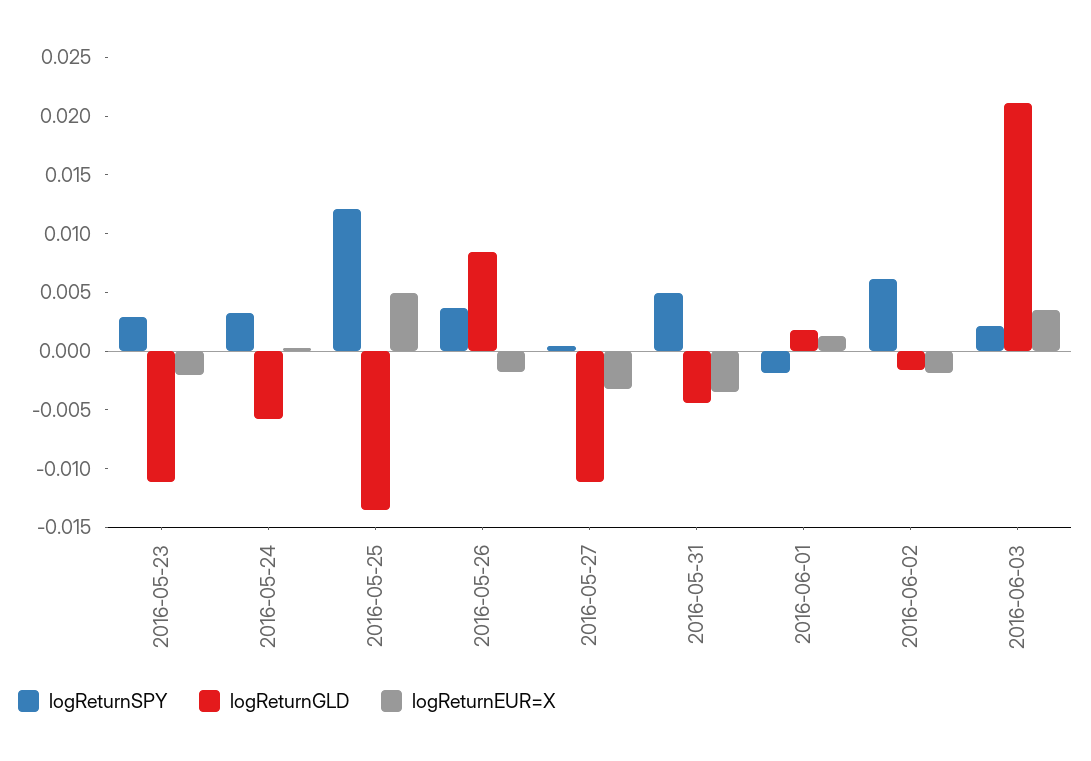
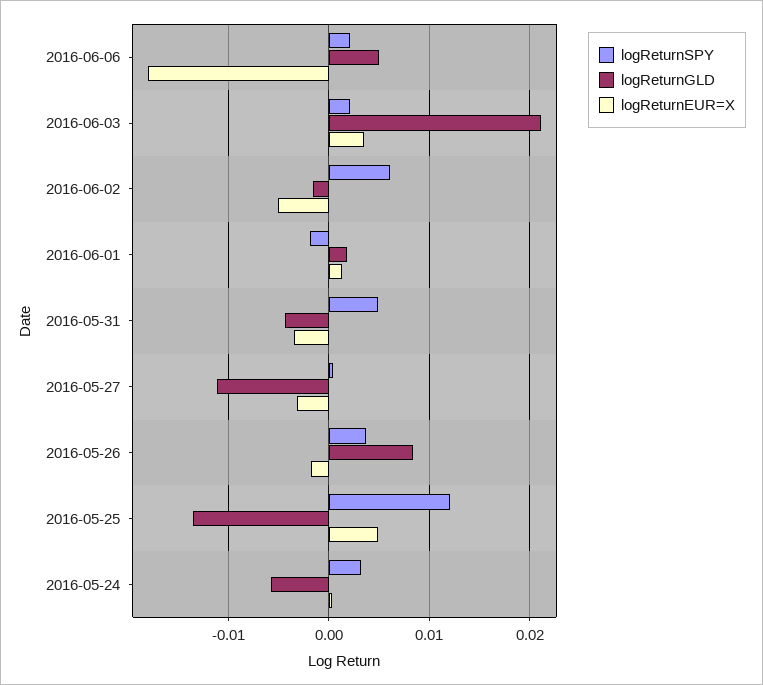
logReturnSPY, 2016-05-23: 0.003 -> none
logReturnGLD, 2016-05-23: -0.011 -> none
logReturnEUR=X, 2016-05-23: -0.002 -> none
logReturnEUR=X, 2016-06-02: -0.002 -> -0.005
logReturnSPY, 2016-06-06: none -> 0.002
logReturnGLD, 2016-06-06: none -> 0.005
logReturnEUR=X, 2016-06-06: none -> -0.018

